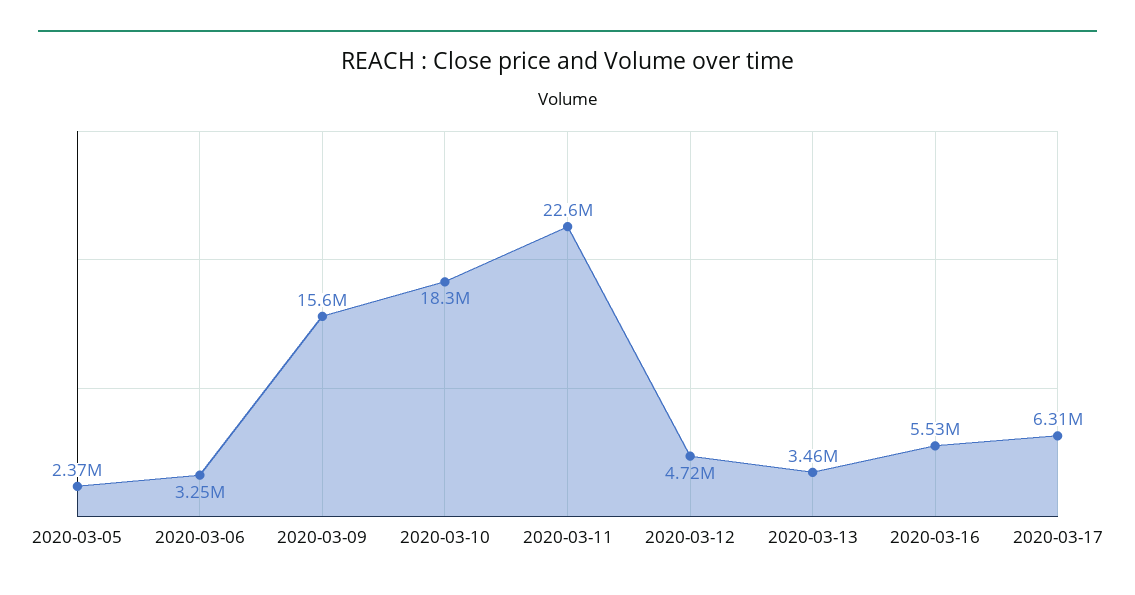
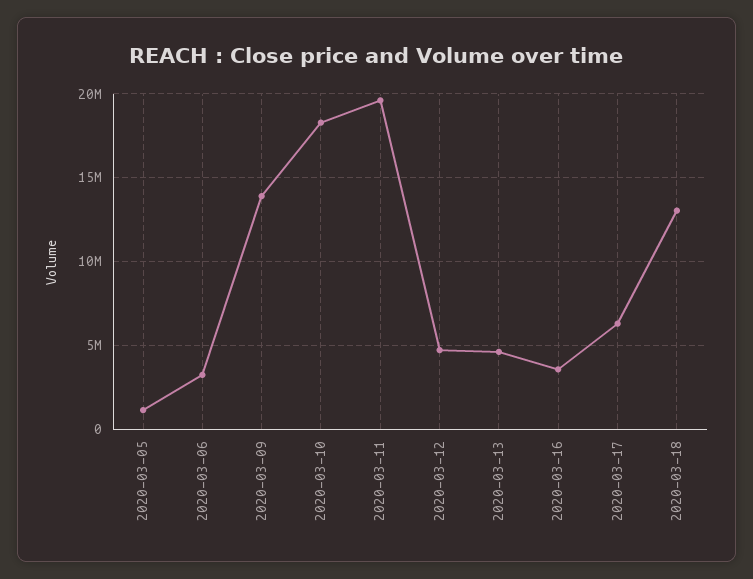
2020-03-05: 2370000 -> 1000000
2020-03-09: 15600000 -> 14000000
2020-03-11: 22600000 -> 19500000
2020-03-13: 3460000 -> 4500000
2020-03-16: 5530000 -> 3500000
2020-03-18: none -> 13000000

